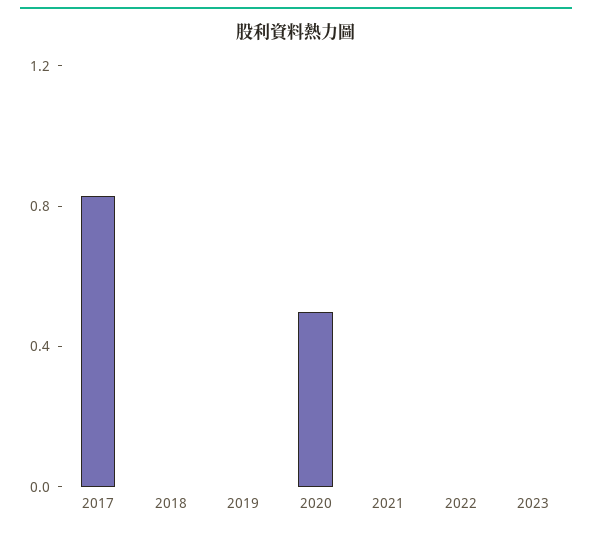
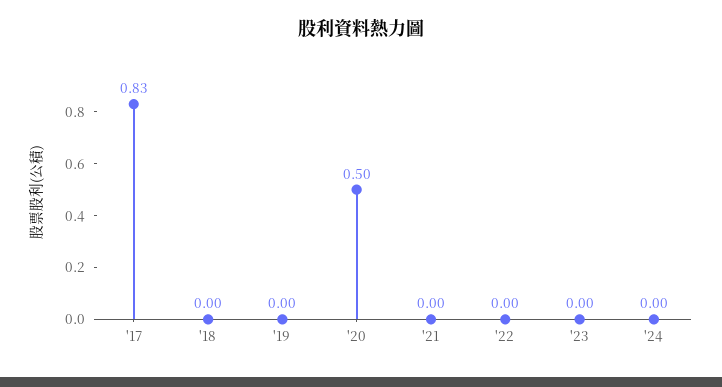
'24: none -> 0

